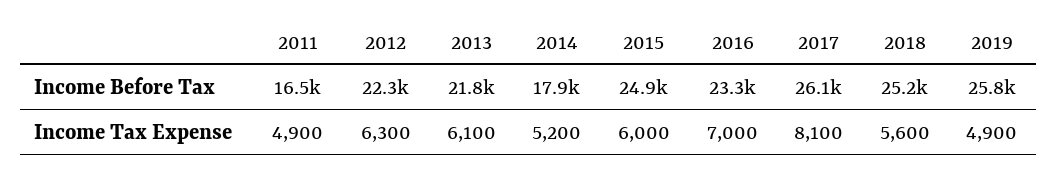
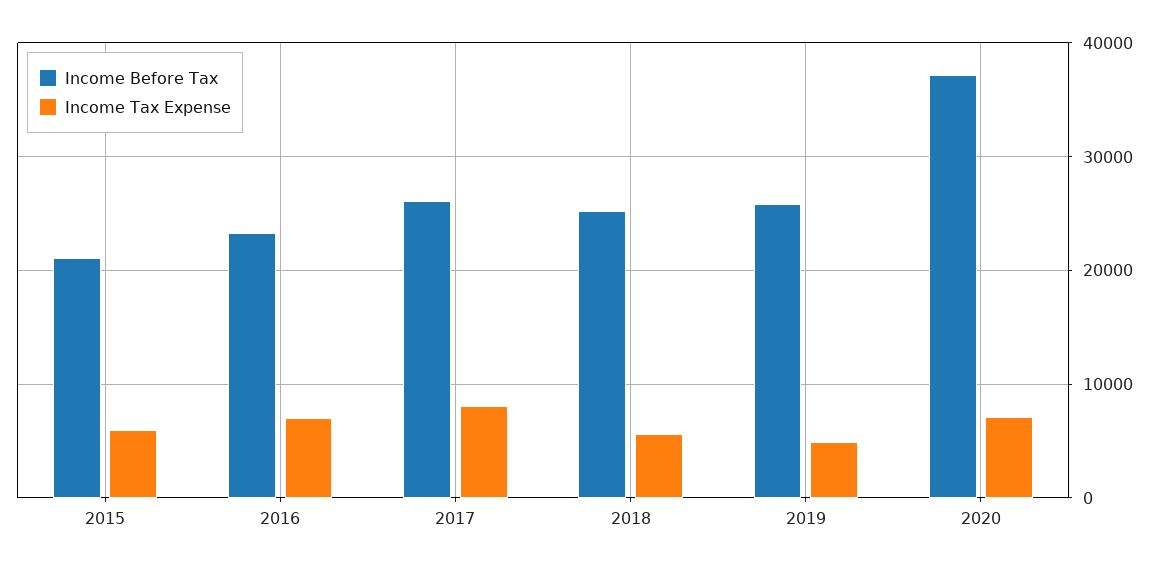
Income Before Tax, 2011: 16500 -> none
Income Before Tax, 2012: 22300 -> none
Income Before Tax, 2013: 21800 -> none
Income Before Tax, 2014: 17900 -> none
Income Before Tax, 2015: 24900 -> 21000
Income Tax Expense, 2011: 4900 -> none
Income Tax Expense, 2012: 6300 -> none
Income Tax Expense, 2013: 6100 -> none
Income Tax Expense, 2014: 5200 -> none
Income Before Tax, 2020: none -> 37000
Income Tax Expense, 2020: none -> 7000

